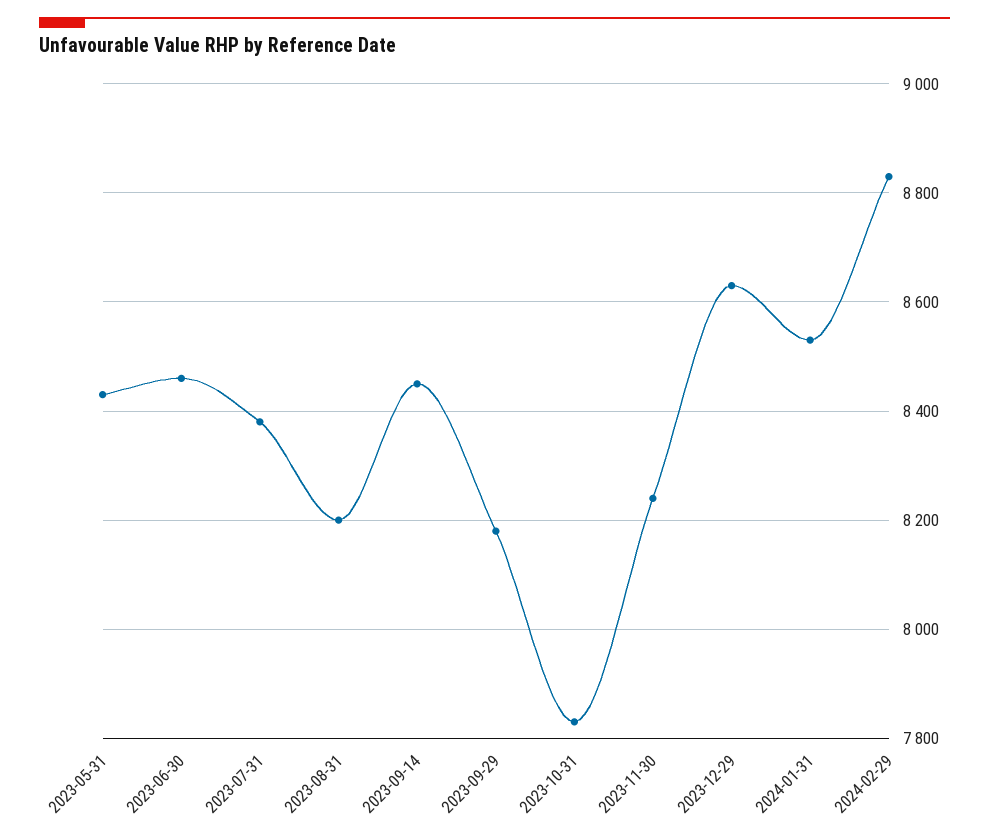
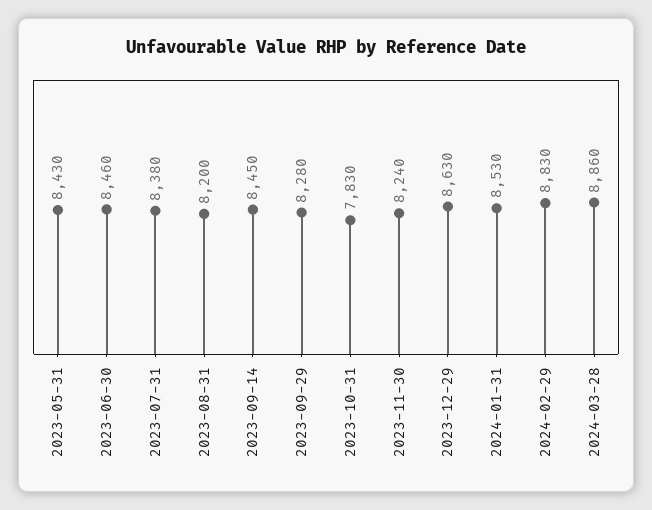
2023-09-29: 8180 -> 8280
2024-03-28: none -> 8860

